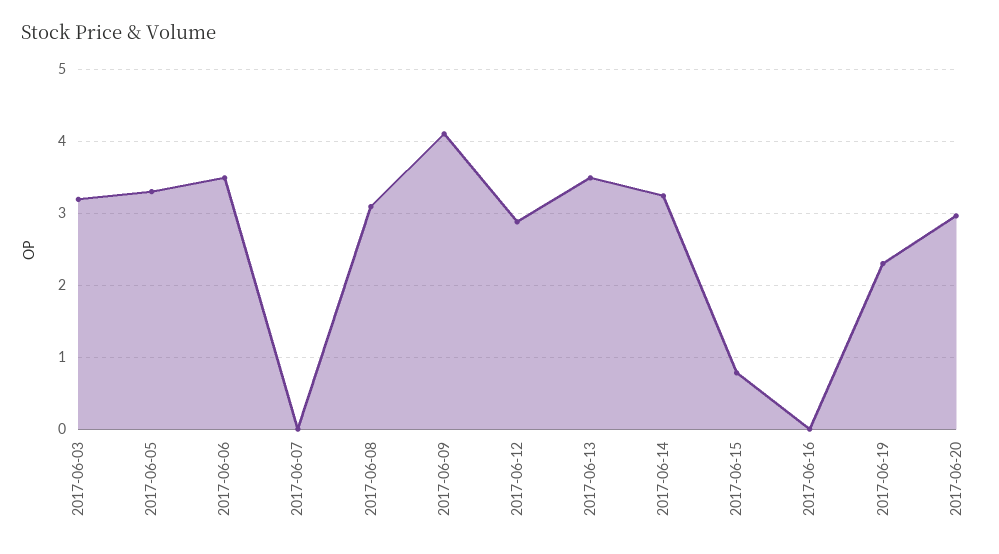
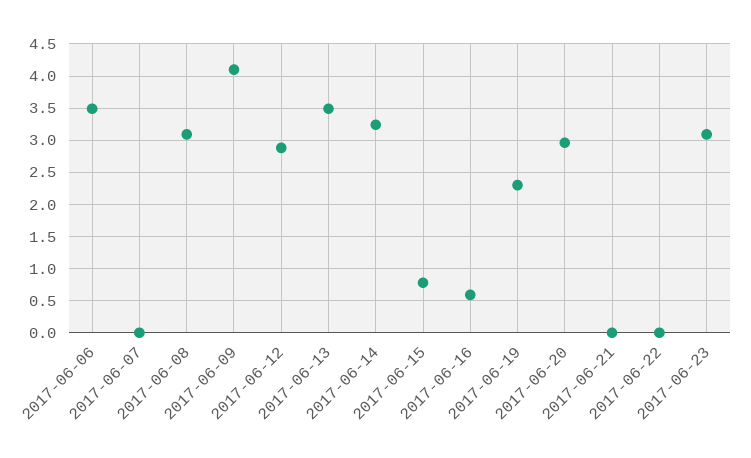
2017-06-03: 3.2 -> none
2017-06-05: 3.3 -> none
2017-06-16: 0 -> 0.6
2017-06-21: none -> 0
2017-06-22: none -> 0
2017-06-23: none -> 3.1

